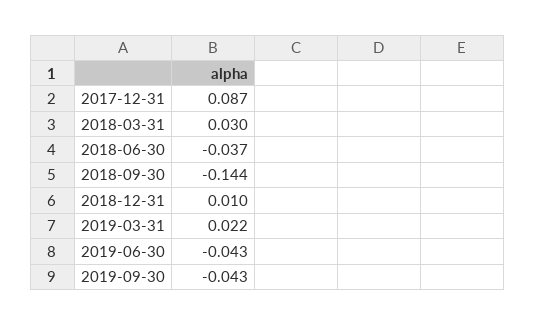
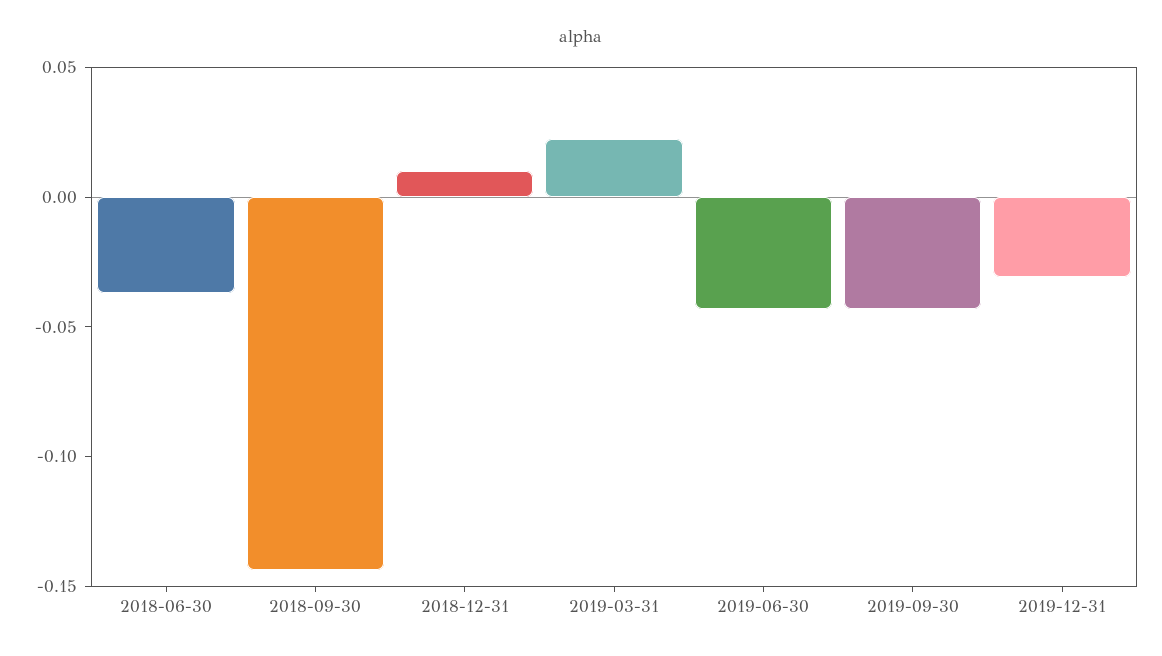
2017-12-31: 0.087 -> none
2018-03-31: 0.03 -> none
2019-12-31: none -> -0.03

